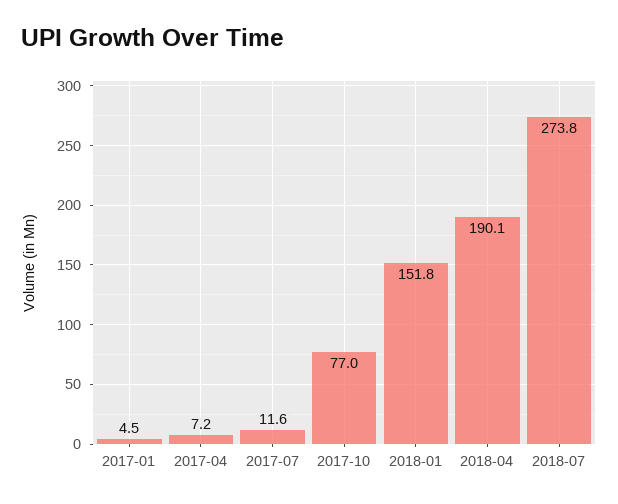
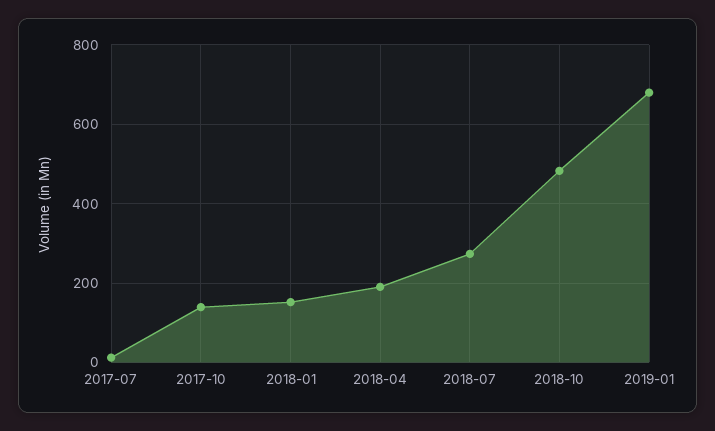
2017-01: 4.5 -> none
2017-04: 7.2 -> none
2017-10: 77 -> 140
2018-10: none -> 480
2019-01: none -> 680

